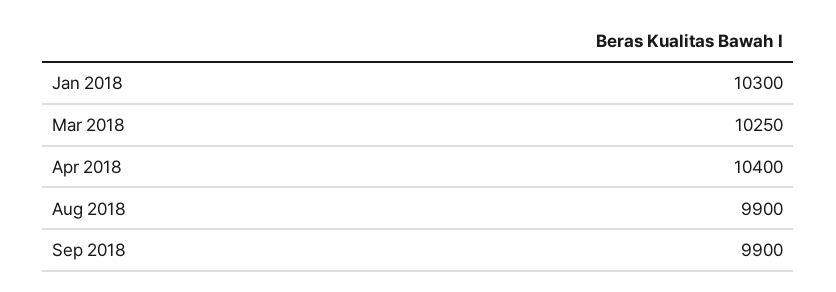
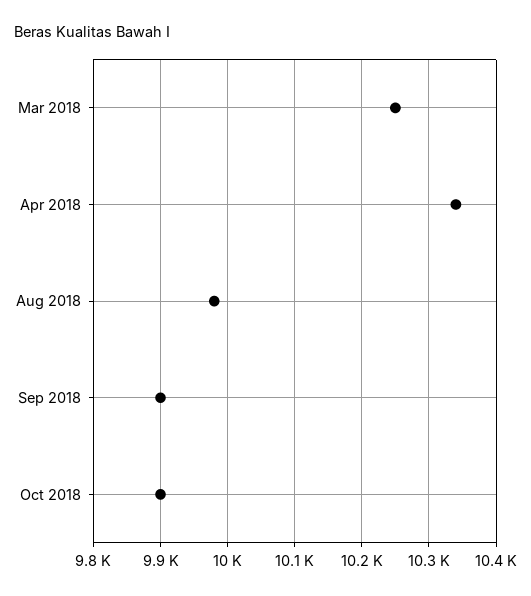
Jan 2018: 10300 -> none
Apr 2018: 10400 -> 10340
Aug 2018: 9900 -> 9980
Oct 2018: none -> 9900

